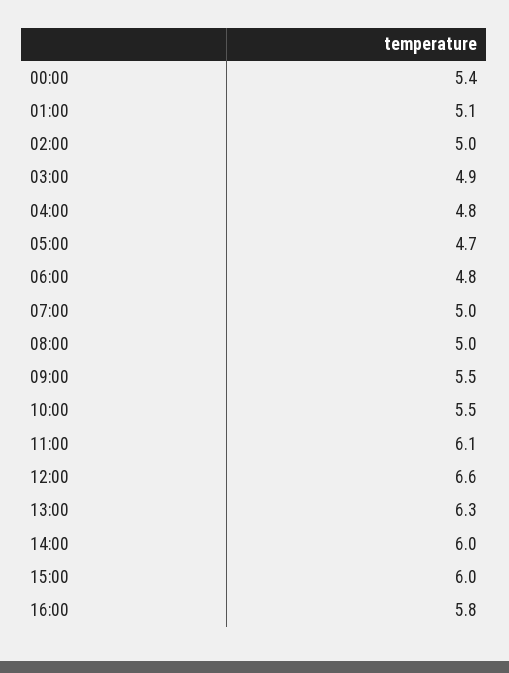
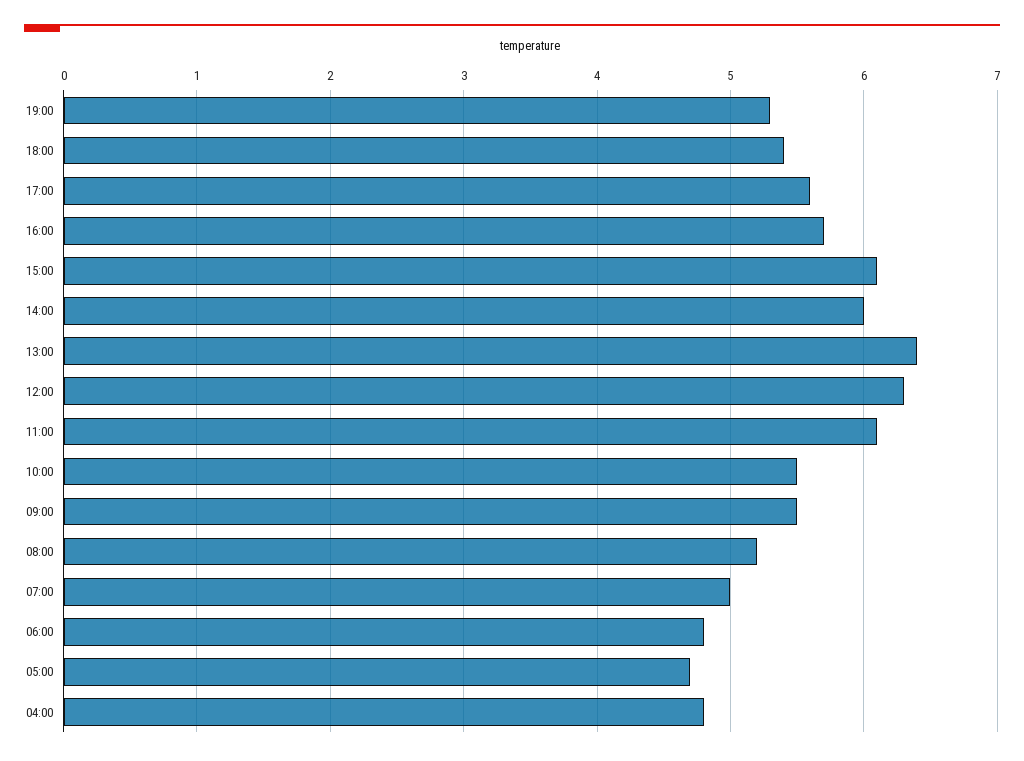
00:00: 5.4 -> none
01:00: 5.1 -> none
02:00: 5 -> none
03:00: 4.9 -> none
08:00: 5 -> 5.2
12:00: 6.6 -> 6.3
13:00: 6.3 -> 6.4
15:00: 6 -> 6.1
16:00: 5.8 -> 5.7
19:00: none -> 5.3
18:00: none -> 5.4
17:00: none -> 5.6

